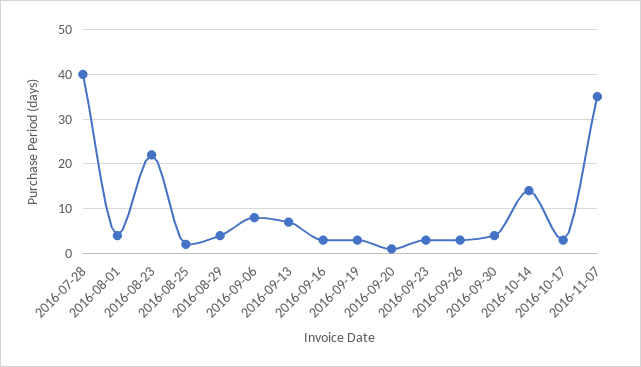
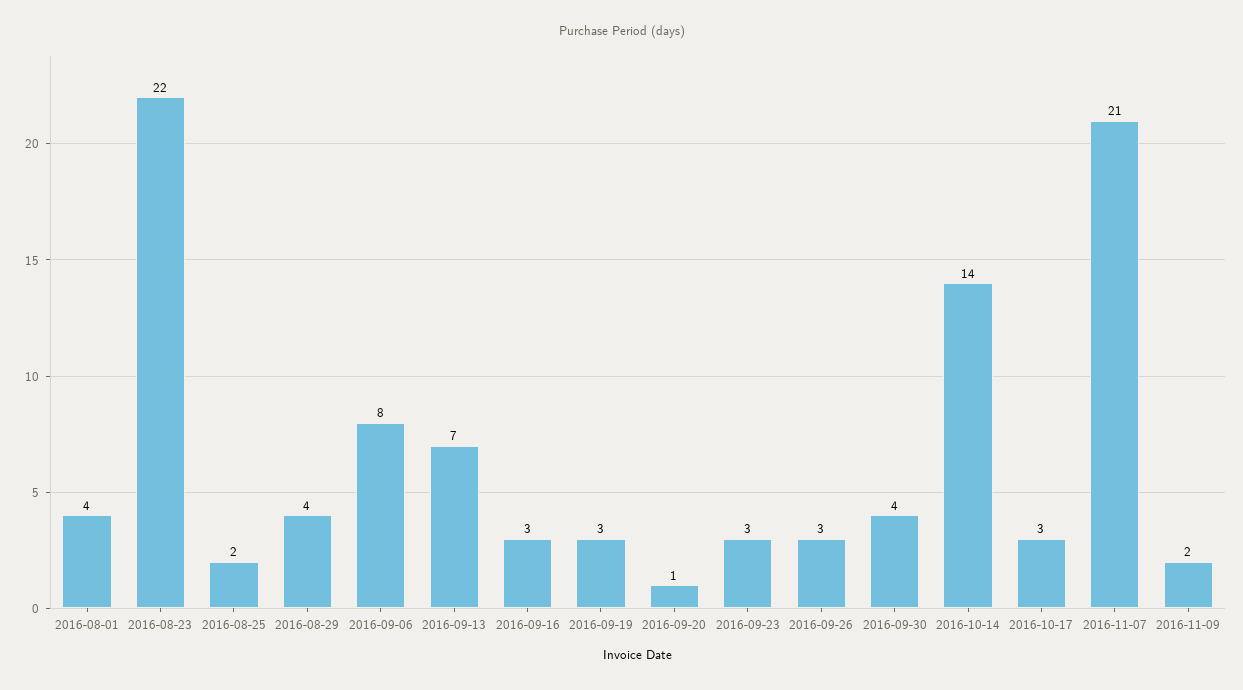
2016-07-28: 40 -> none
2016-11-07: 35 -> 21
2016-11-09: none -> 2

